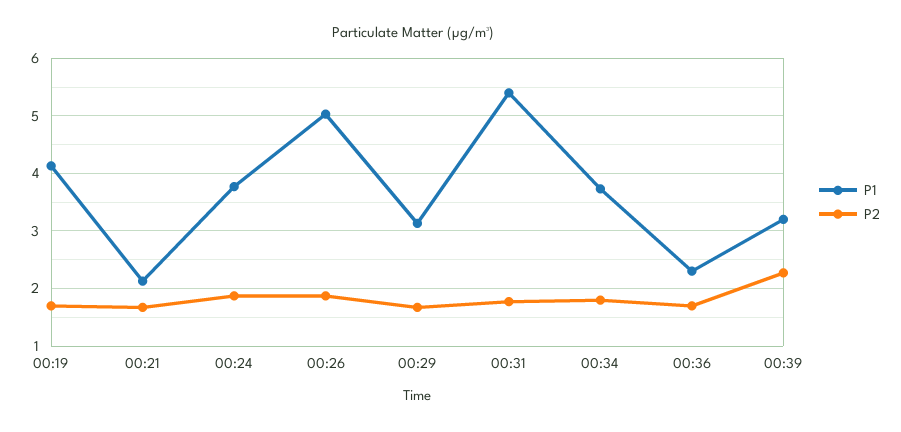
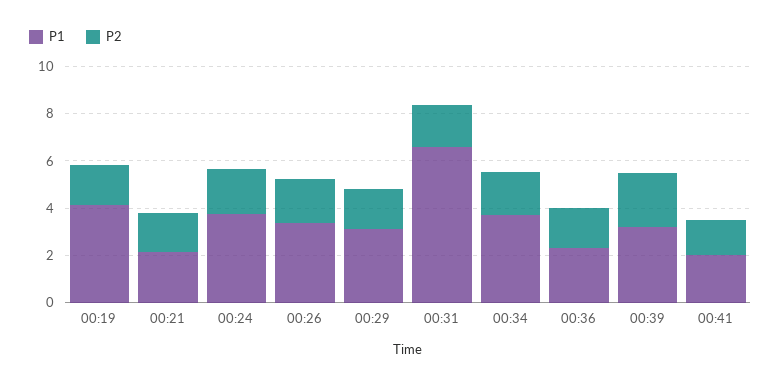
P1, 00:26: 5 -> 3.5
P1, 00:31: 5.4 -> 6.5
P1, 00:41: none -> 2
P2, 00:41: none -> 1.5

